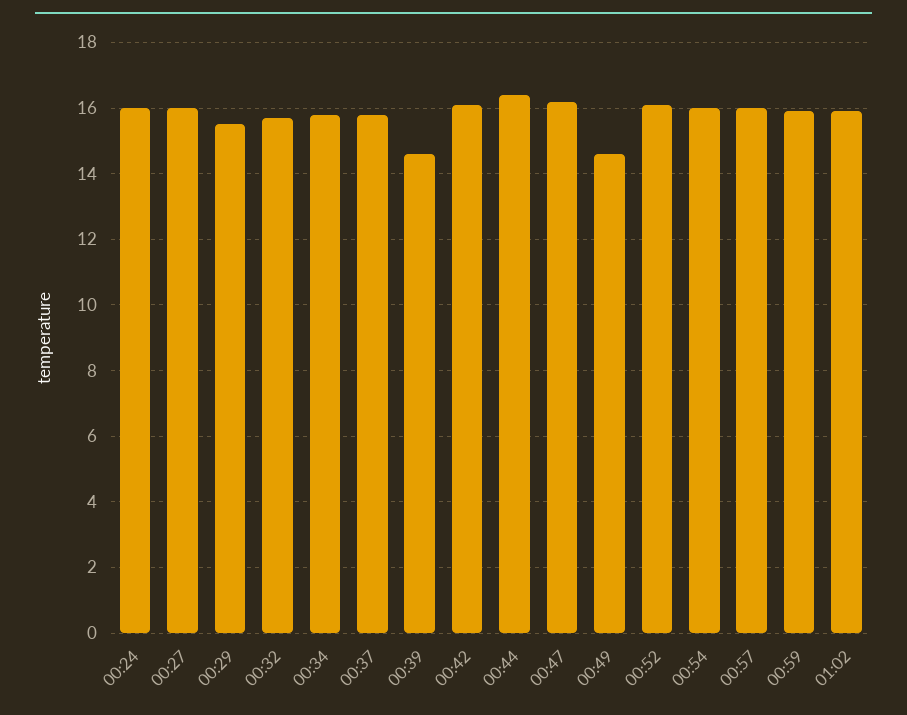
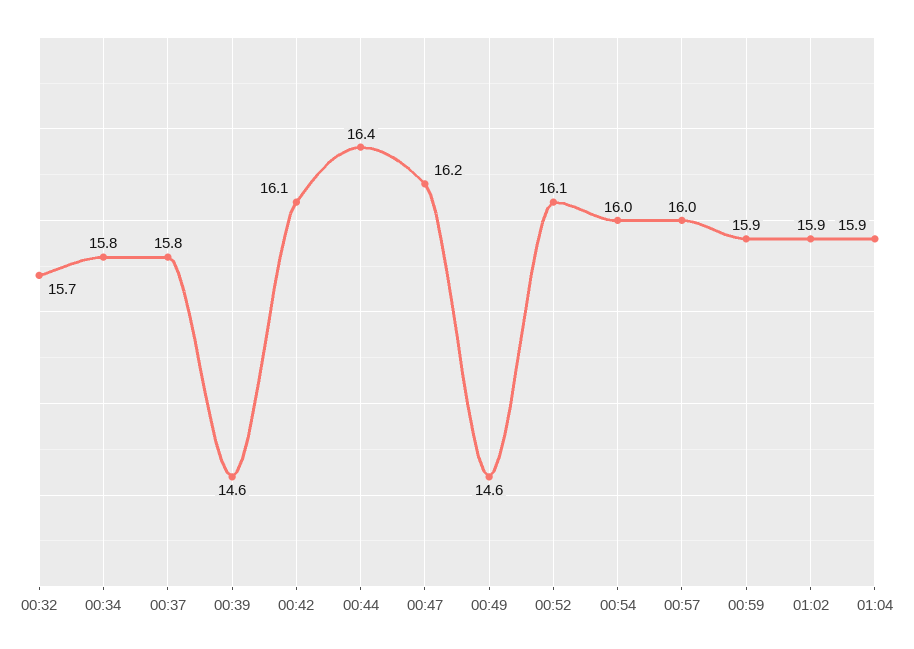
00:24: 16 -> none
00:27: 16 -> none
00:29: 15.5 -> none
01:04: none -> 15.9

